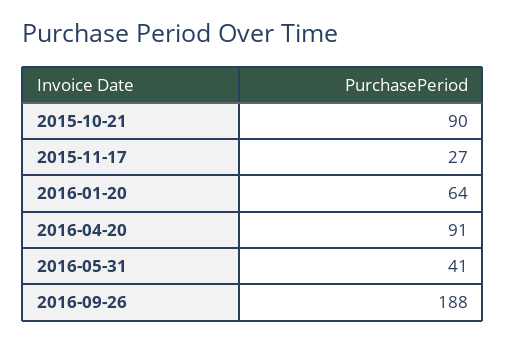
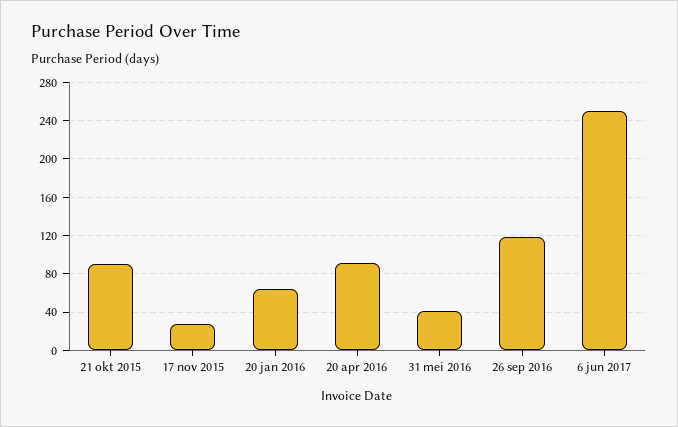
2016-09-26: 188 -> 120
6 jun 2017: none -> 250

